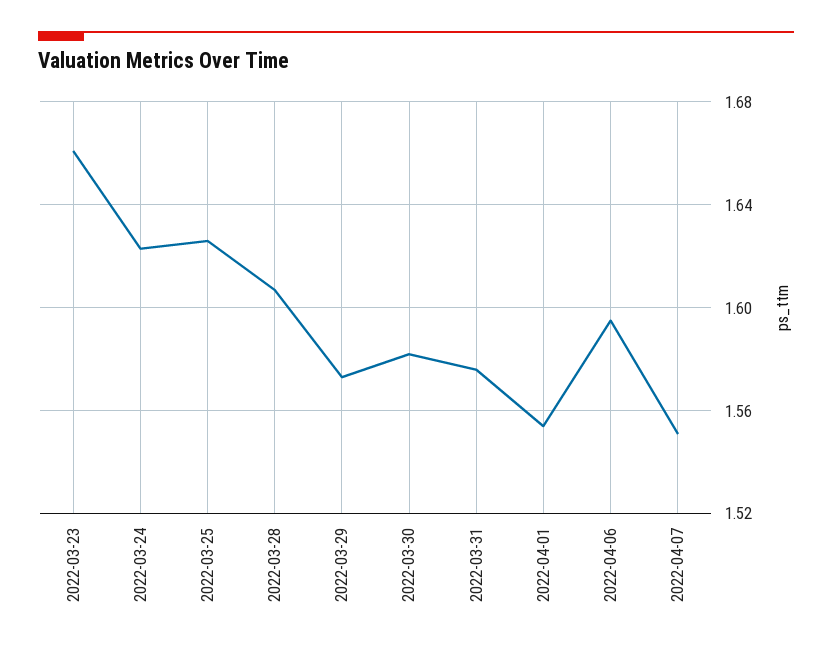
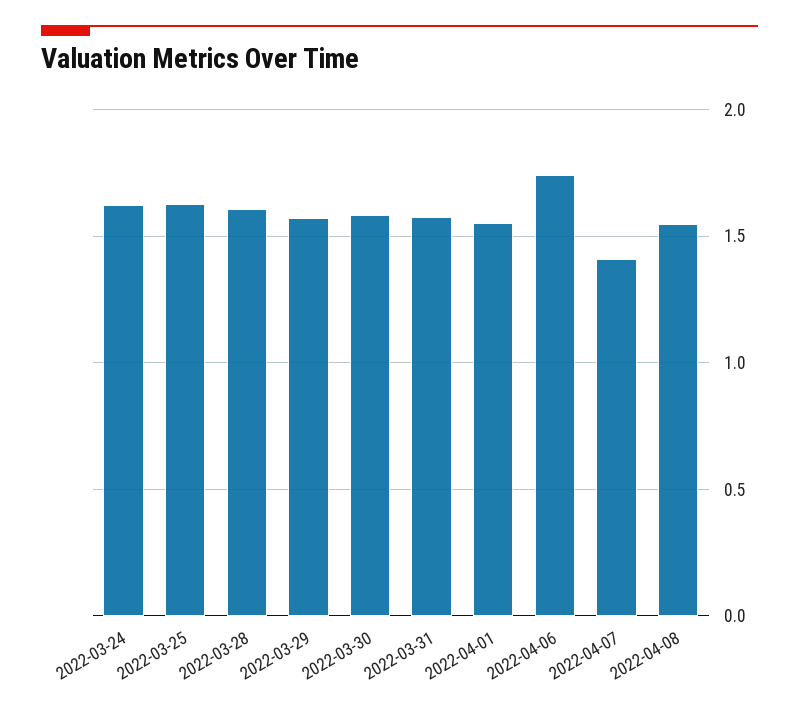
2022-03-23: 1.66 -> none
2022-04-06: 1.595 -> 1.75
2022-04-07: 1.55 -> 1.4
2022-04-08: none -> 1.55

